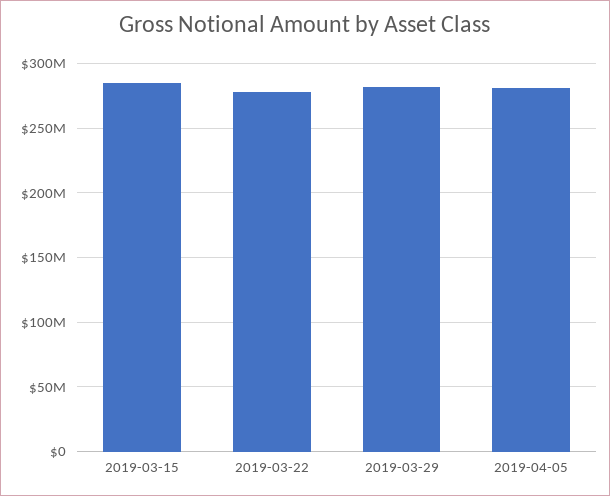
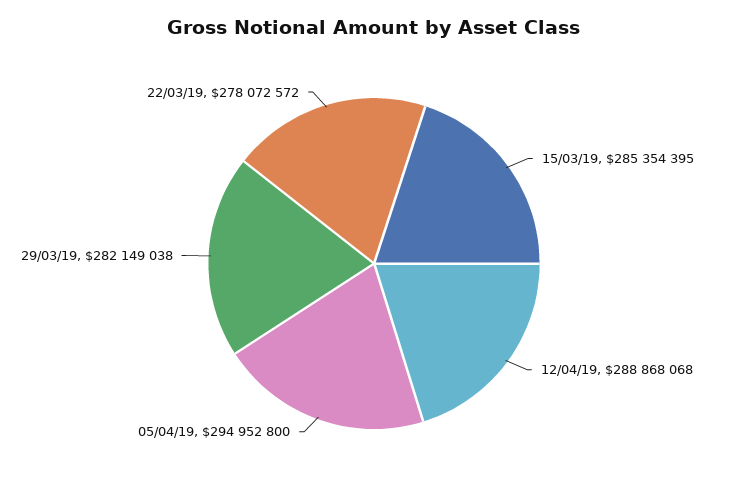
2019-04-05: 280000000 -> 294952800
12/04/19: none -> 288868068

